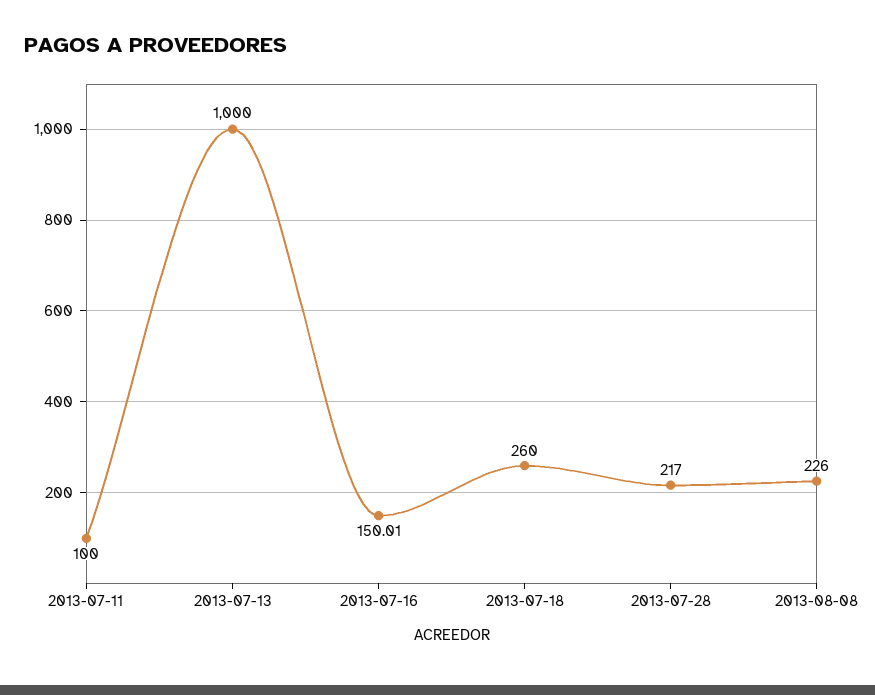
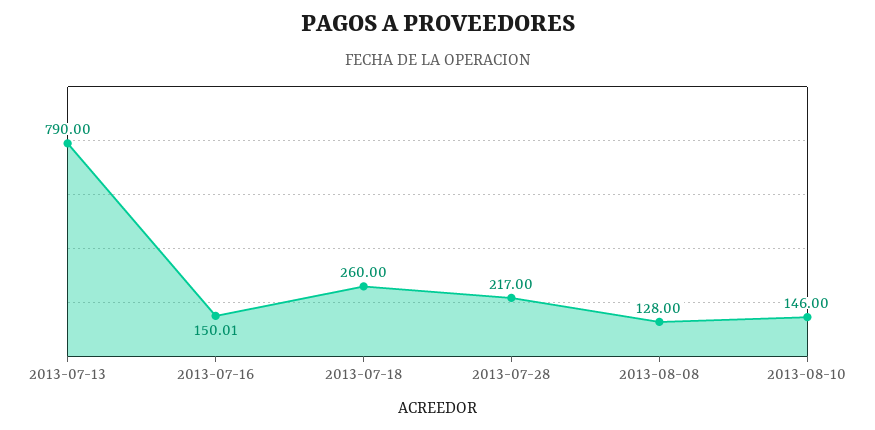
2013-07-11: 100 -> none
2013-07-13: 1000 -> 790
2013-08-08: 226 -> 128
2013-08-10: none -> 146

